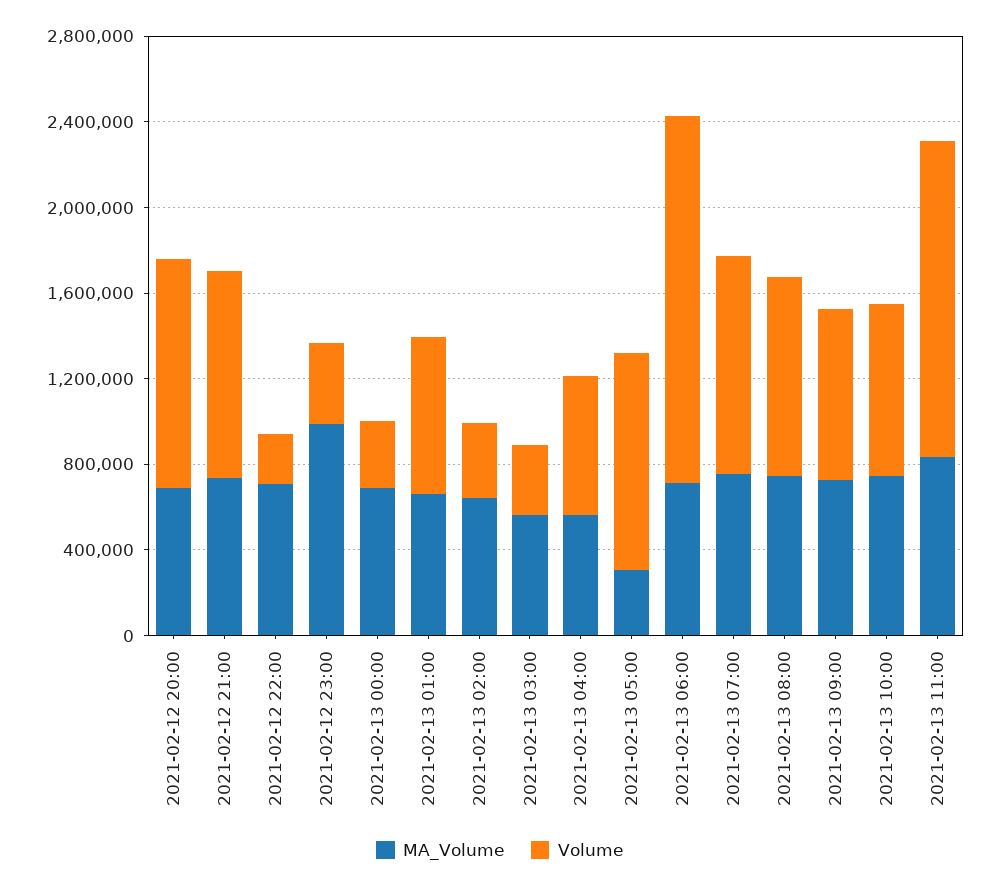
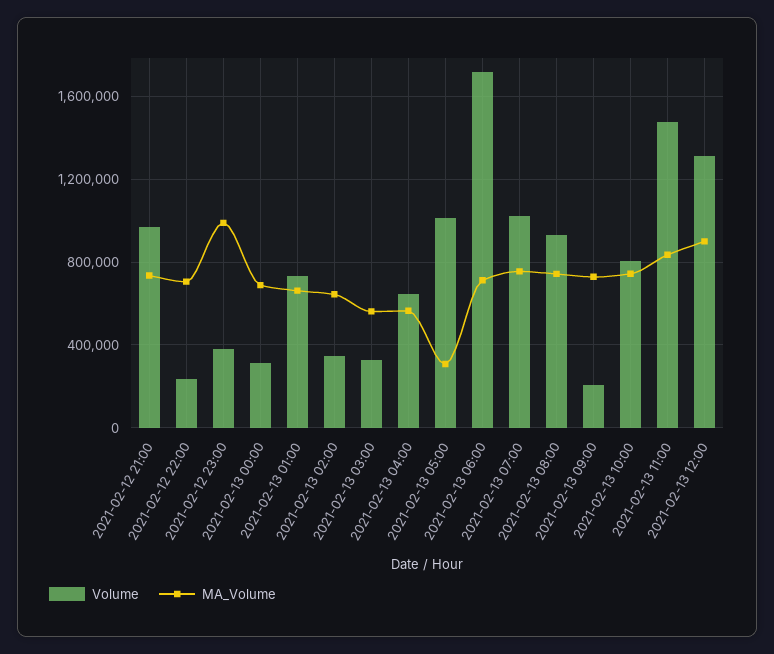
MA_Volume, 2021-02-12 20:00: 700000 -> none
Volume, 2021-02-12 20:00: 1100000 -> none
Volume, 2021-02-13 09:00: 800000 -> 200000
Volume, 2021-02-13 12:00: none -> 1300000
MA_Volume, 2021-02-13 12:00: none -> 900000

